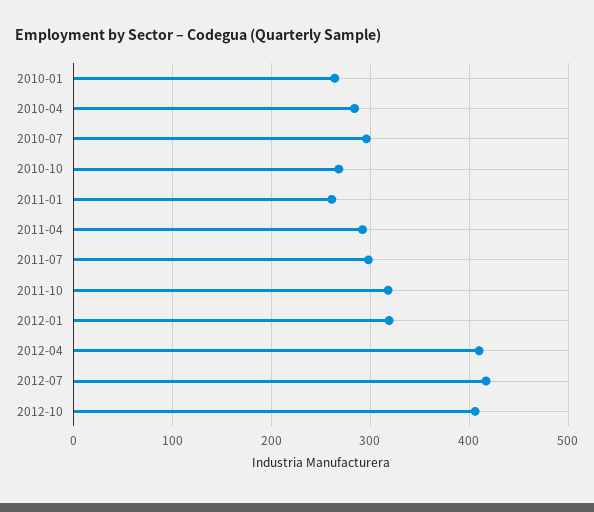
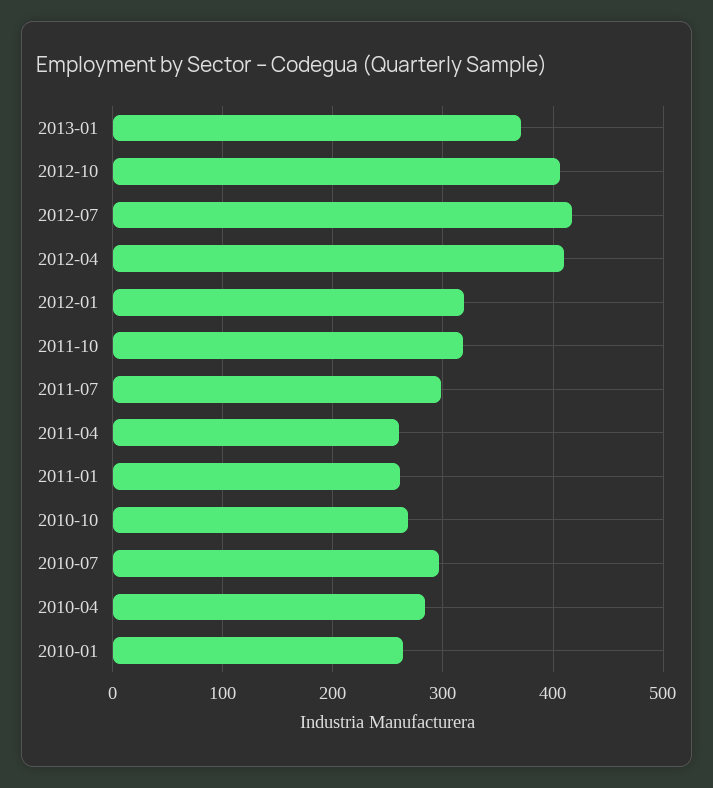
2011-04: 290 -> 260
2013-01: none -> 370

